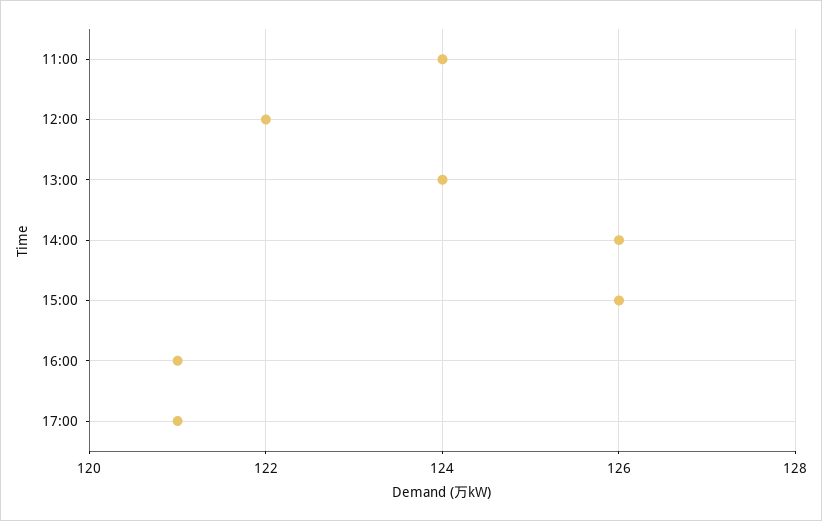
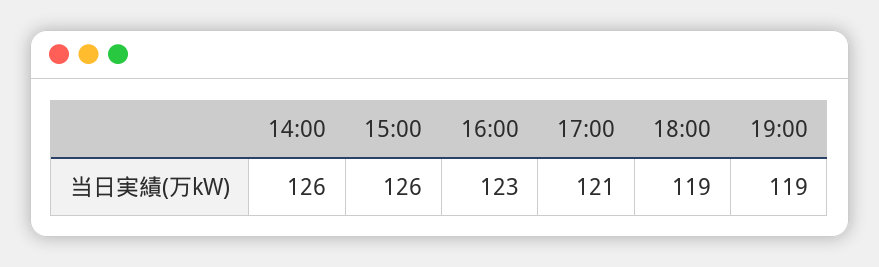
11:00: 124 -> none
12:00: 122 -> none
13:00: 124 -> none
16:00: 121 -> 123
18:00: none -> 119
19:00: none -> 119

